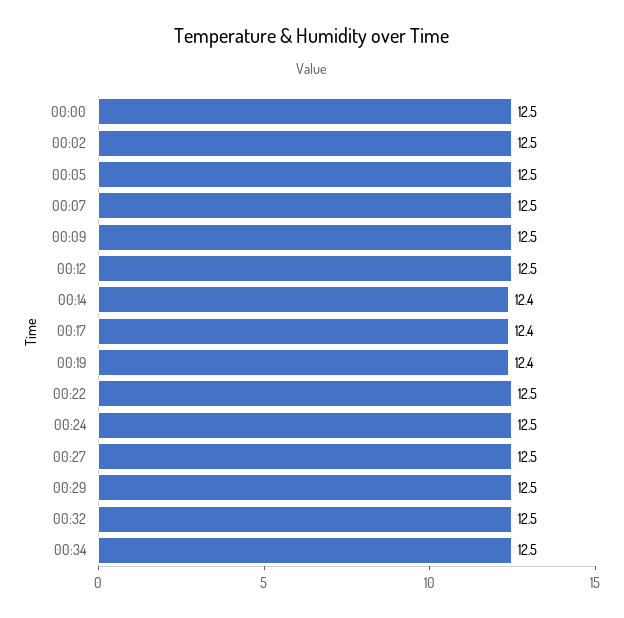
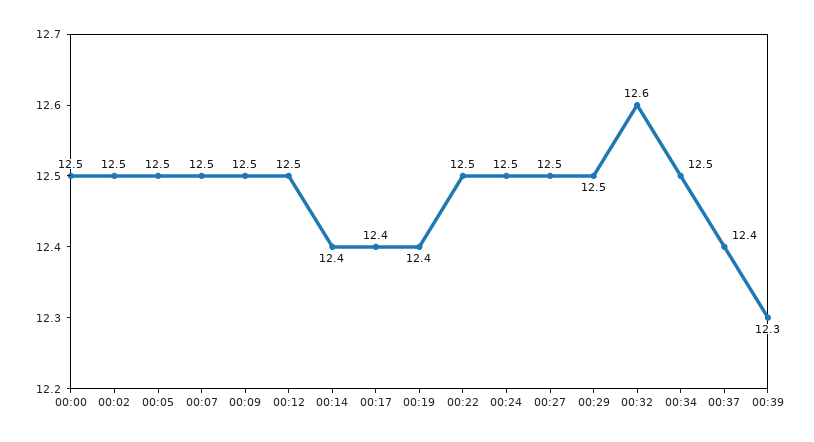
00:32: 12.5 -> 12.6
00:37: none -> 12.4
00:39: none -> 12.3

